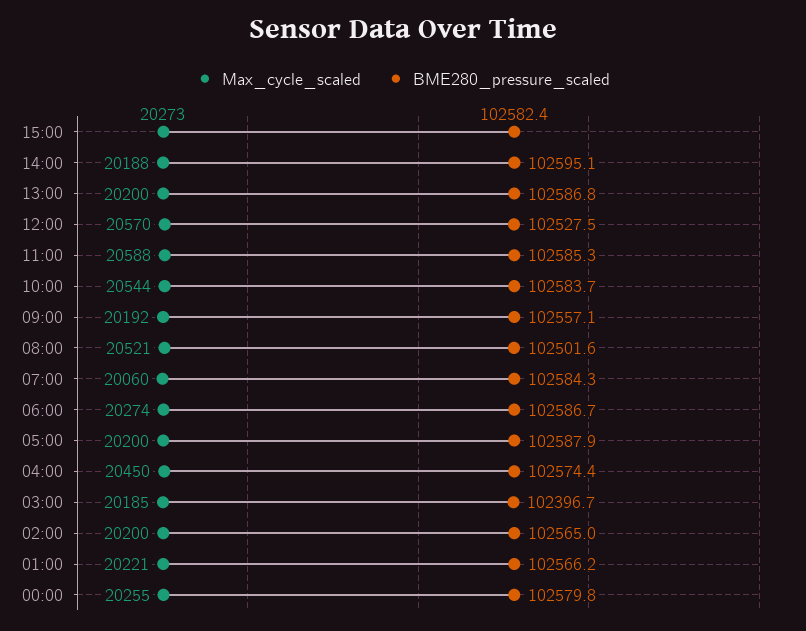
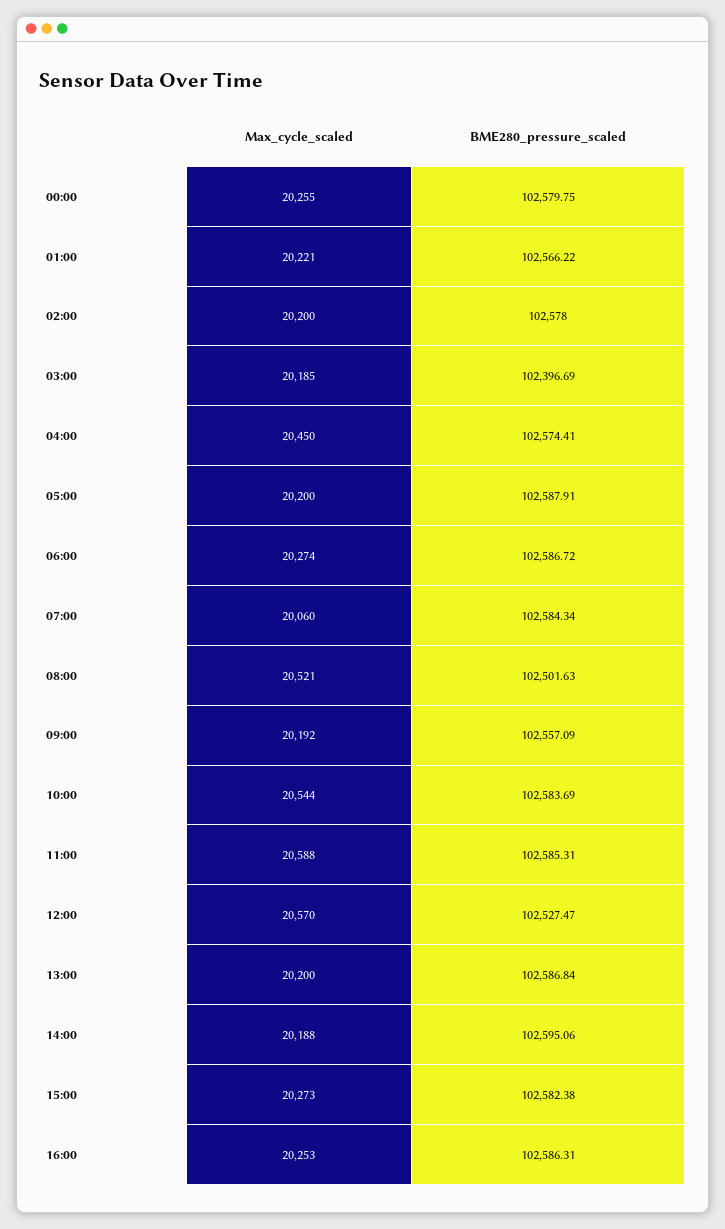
BME280_pressure_scaled, 02:00: 102565 -> 102578
Max_cycle_scaled, 16:00: none -> 20253
BME280_pressure_scaled, 16:00: none -> 102586.31

